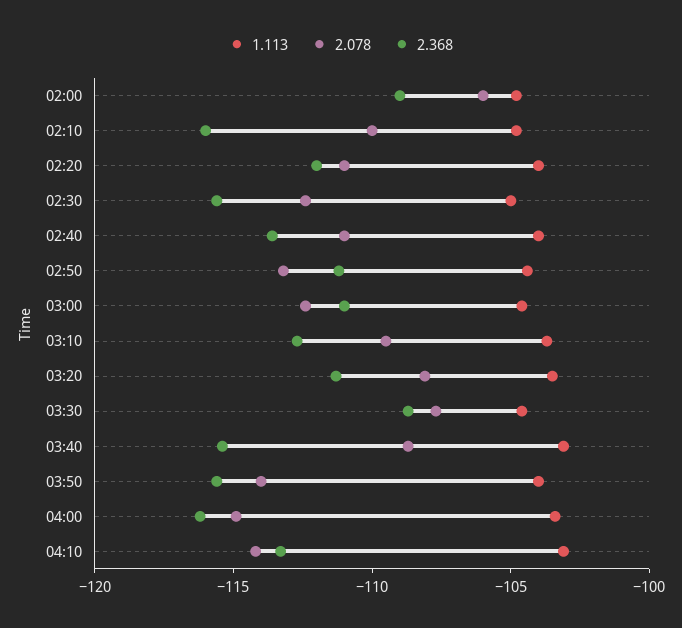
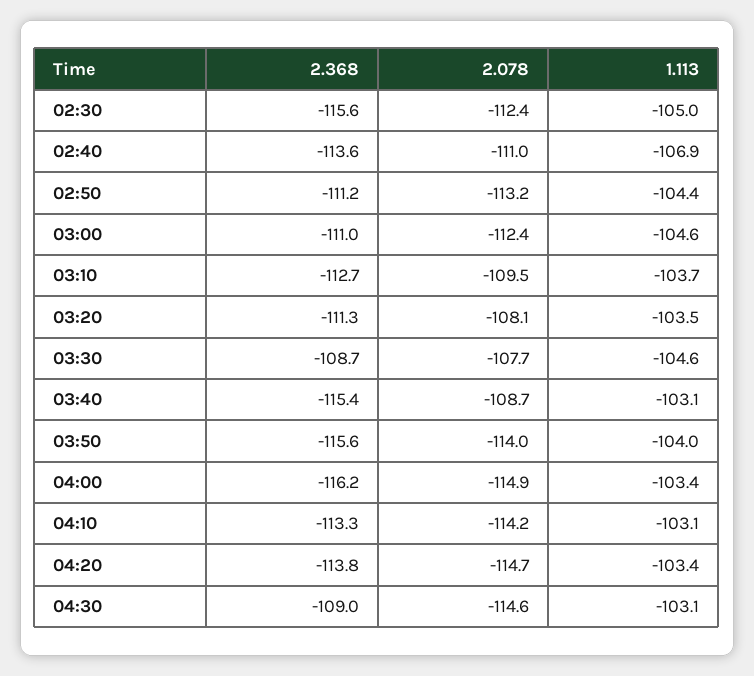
1.113, 02:00: -105 -> none
2.078, 02:00: -106 -> none
2.368, 02:00: -109 -> none
1.113, 02:10: -105 -> none
2.078, 02:10: -110 -> none
2.368, 02:10: -116 -> none
1.113, 02:20: -104 -> none
2.078, 02:20: -111 -> none
2.368, 02:20: -112 -> none
1.113, 02:40: -104 -> -106.9
2.368, 04:20: none -> -113.8
2.078, 04:20: none -> -114.7
1.113, 04:20: none -> -103.4
2.368, 04:30: none -> -109
2.078, 04:30: none -> -114.6
1.113, 04:30: none -> -103.1

